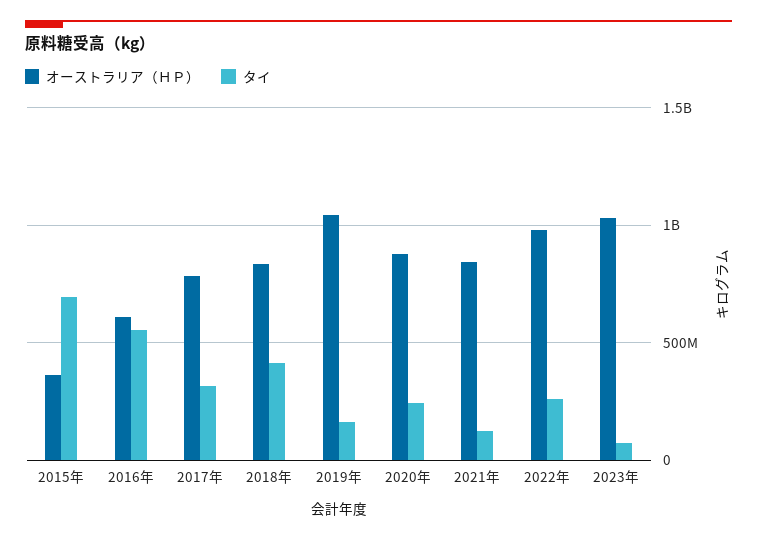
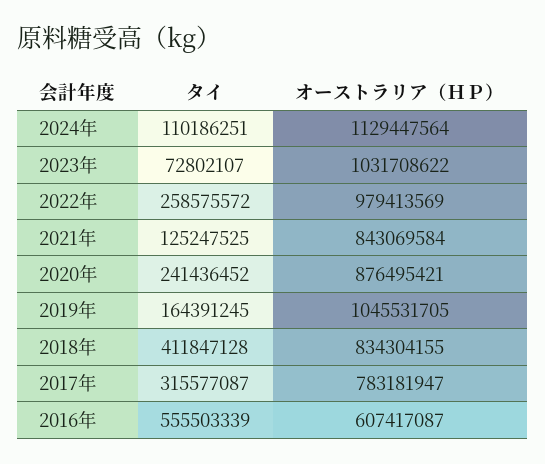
オーストラリア（ＨＰ）, 2015年: 350000000 -> none
タイ, 2015年: 700000000 -> none
タイ, 2024年: none -> 110186251
オーストラリア（ＨＰ）, 2024年: none -> 1129447564

